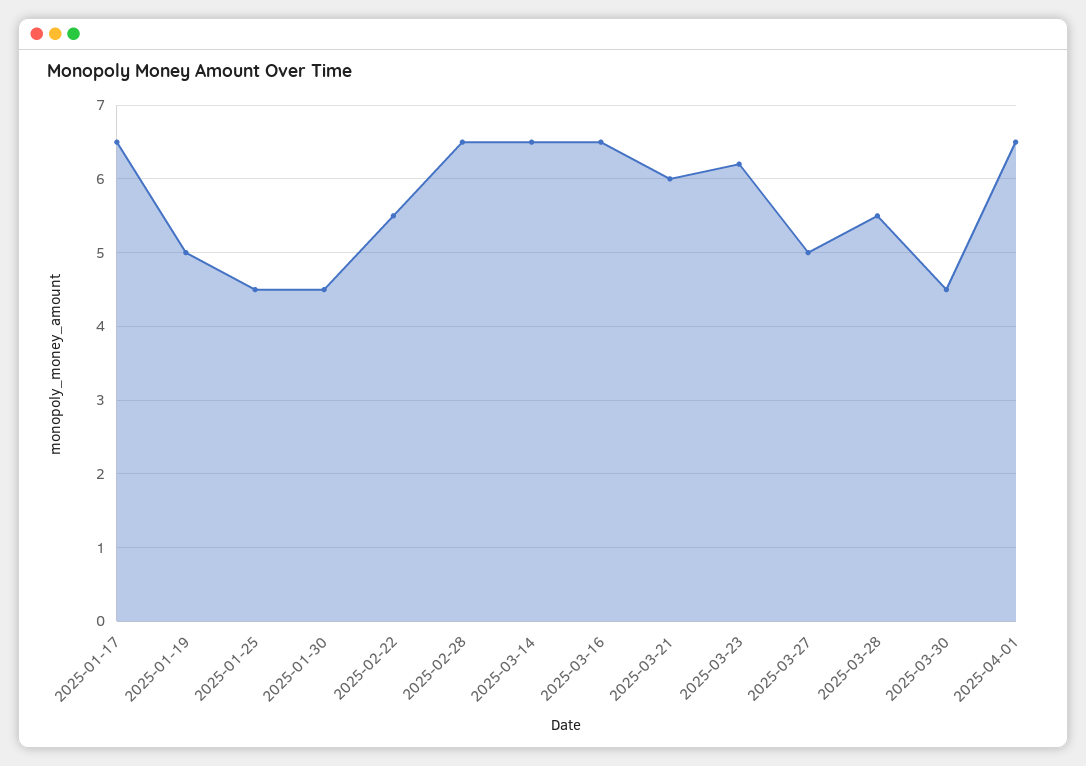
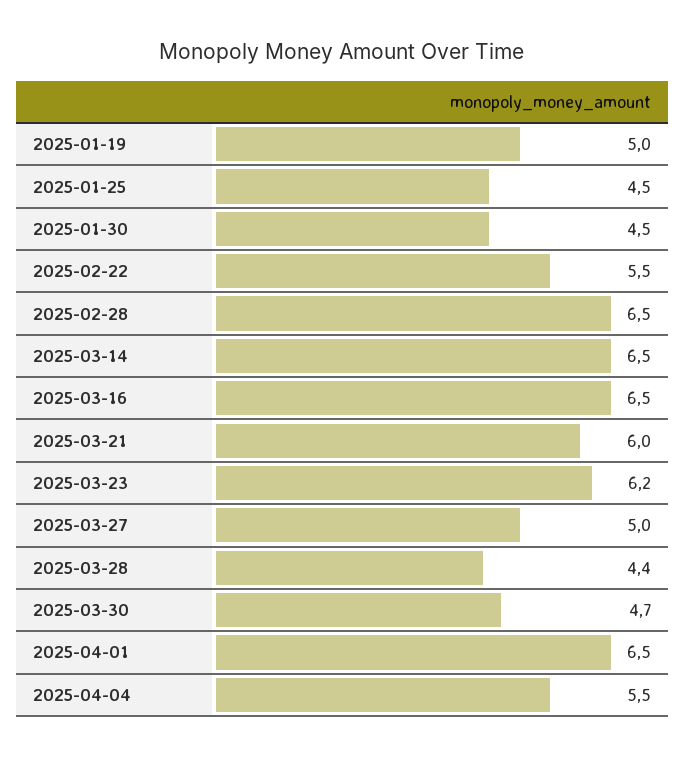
2025-01-17: 6.5 -> none
2025-03-28: 5.5 -> 4.4
2025-03-30: 4.5 -> 4.7
2025-04-04: none -> 5.5

